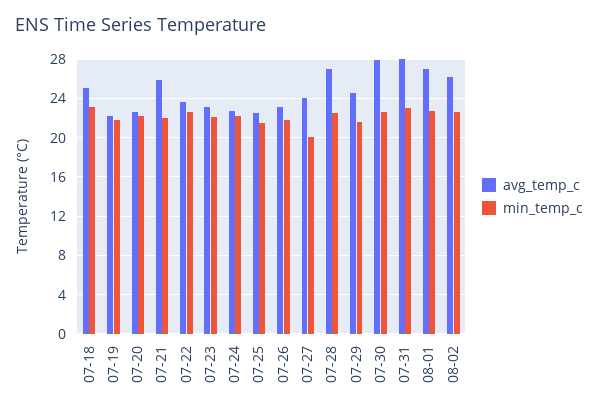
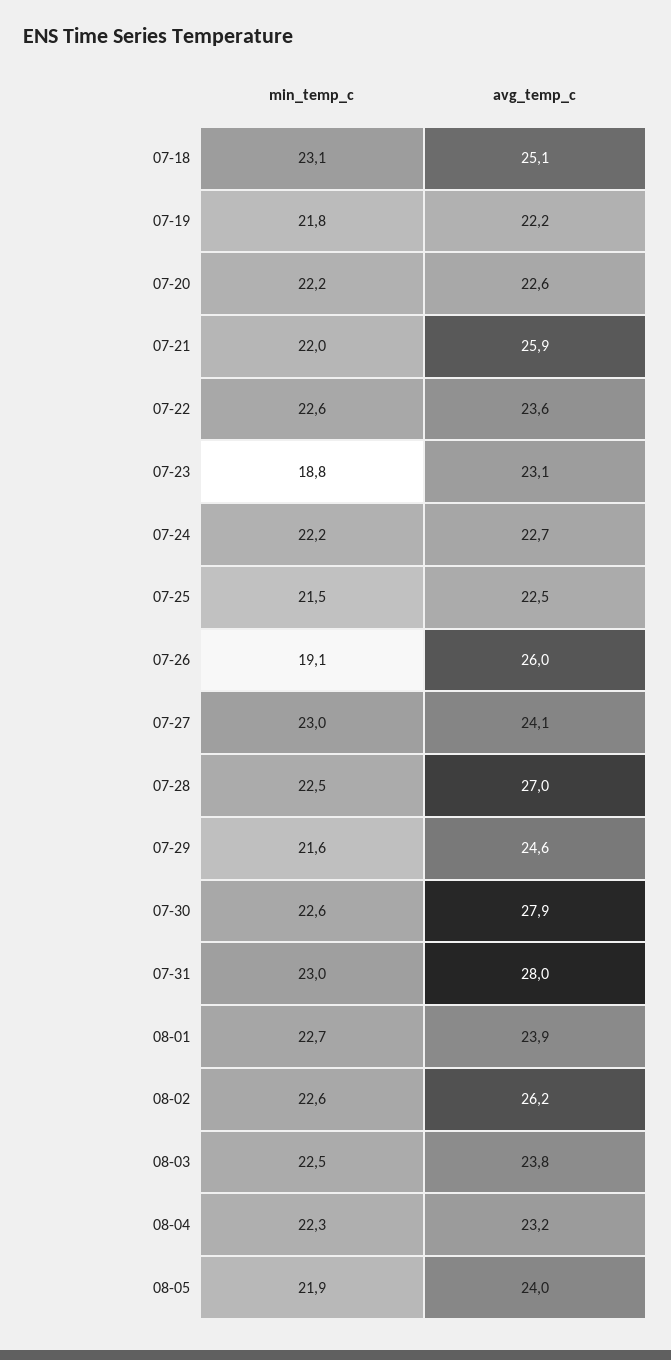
min_temp_c, 07-23: 22 -> 18.8
avg_temp_c, 07-26: 23 -> 26
min_temp_c, 07-26: 22 -> 19.1
min_temp_c, 07-27: 20 -> 23
avg_temp_c, 08-01: 27 -> 23.9
min_temp_c, 08-03: none -> 22.5
avg_temp_c, 08-03: none -> 23.8
min_temp_c, 08-04: none -> 22.3
avg_temp_c, 08-04: none -> 23.2
min_temp_c, 08-05: none -> 21.9
avg_temp_c, 08-05: none -> 24

